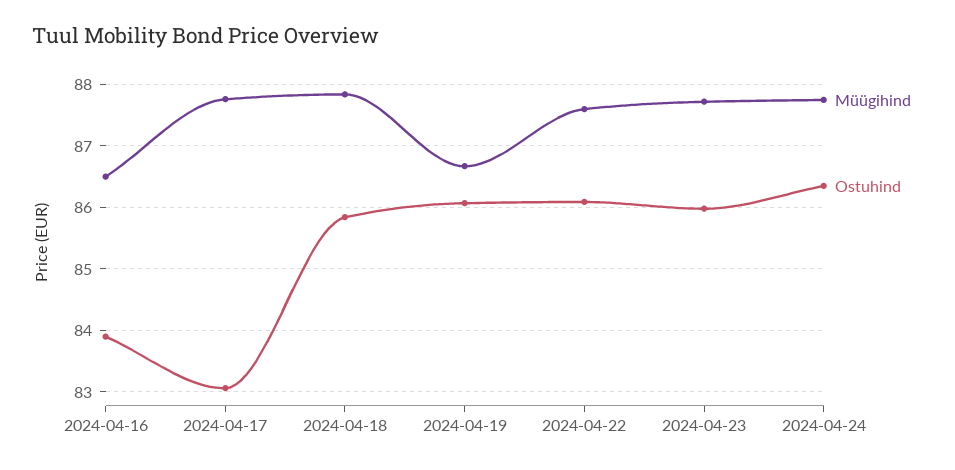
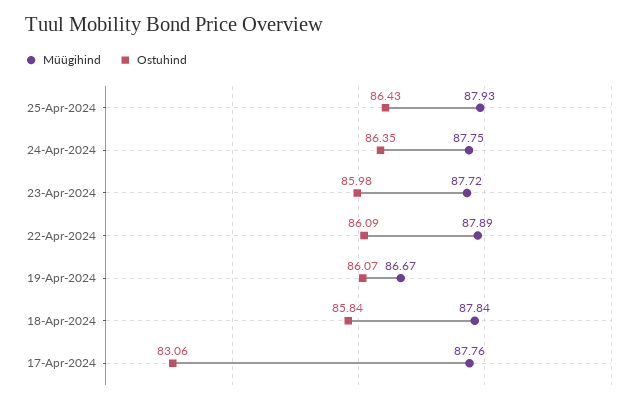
Müügihind, 2024-04-16: 86.5 -> none
Ostuhind, 2024-04-16: 83.9 -> none
Müügihind, 2024-04-22: 87.6 -> 87.89
Müügihind, 25-Apr-2024: none -> 87.93
Ostuhind, 25-Apr-2024: none -> 86.43

